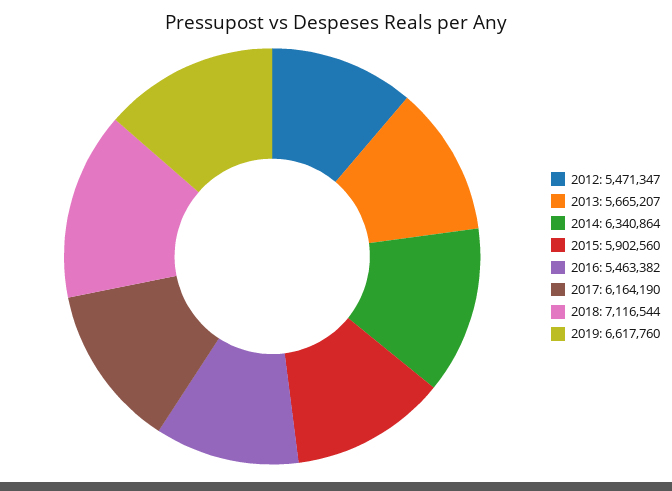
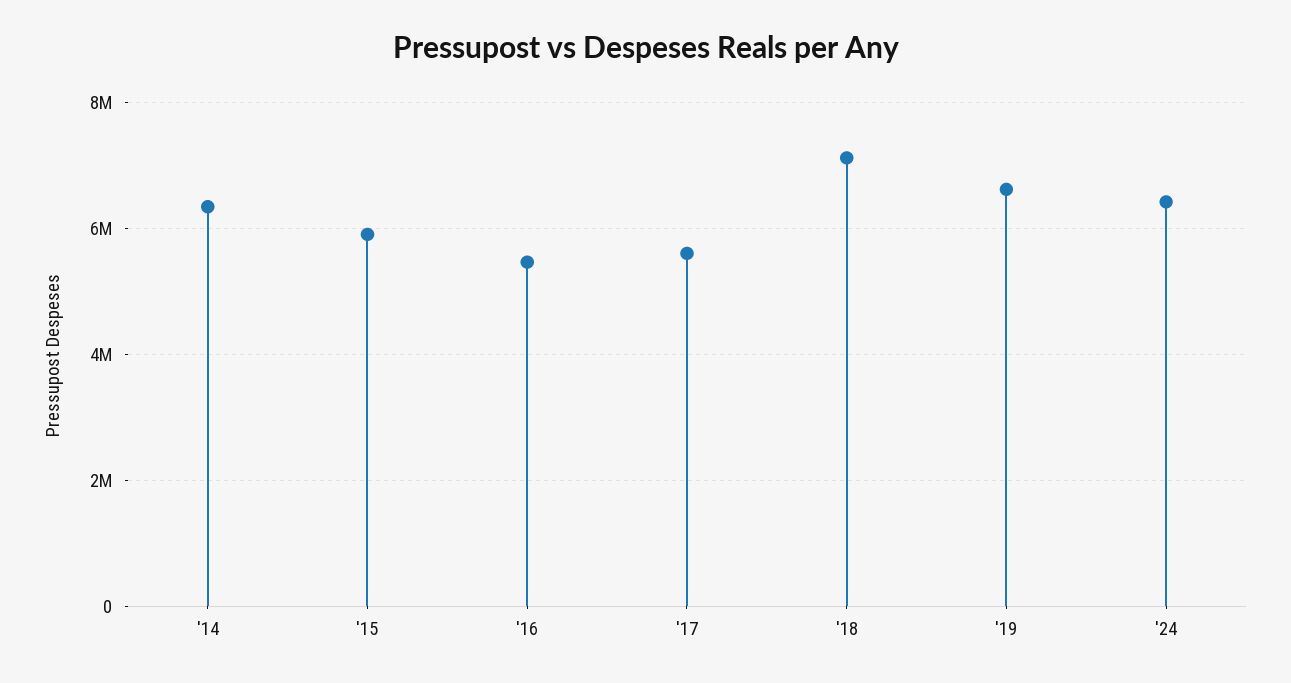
2012: 5471347 -> none
2013: 5665207 -> none
2017: 6164190 -> 5600000
'24: none -> 6400000

